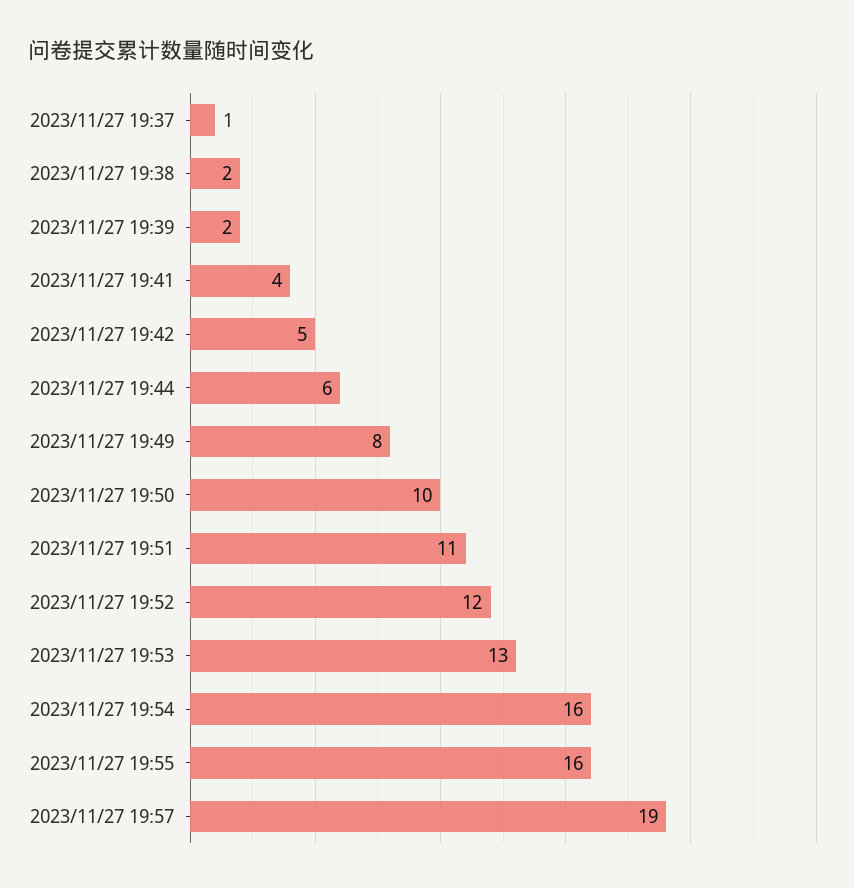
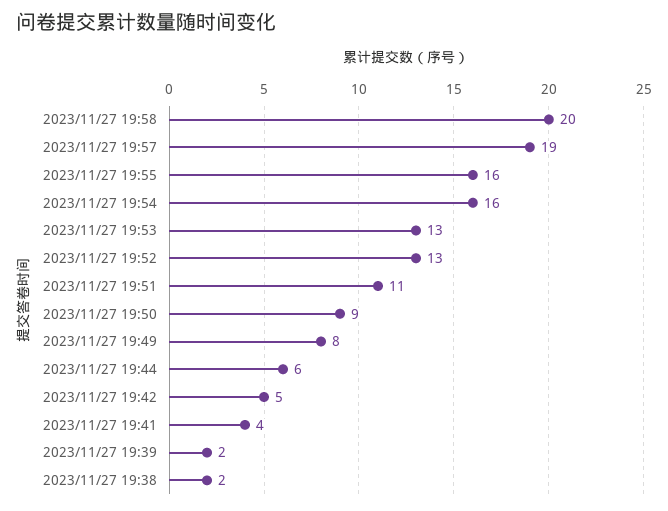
2023/11/27 19:37: 1 -> none
2023/11/27 19:50: 10 -> 9
2023/11/27 19:52: 12 -> 13
2023/11/27 19:58: none -> 20

